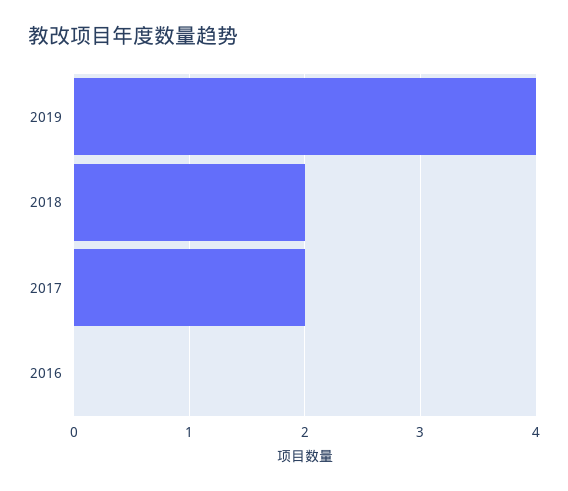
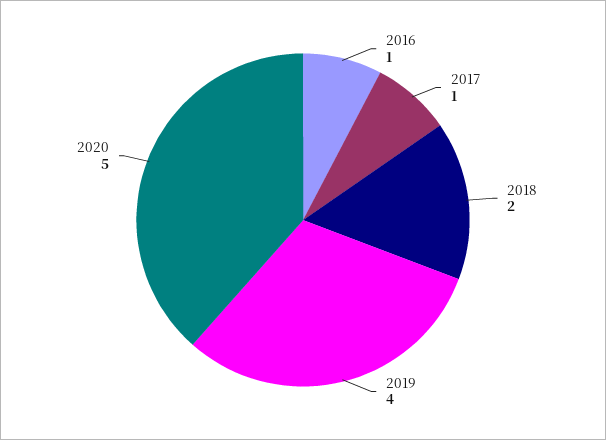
2017: 2 -> 1
2016: 0 -> 1
2020: none -> 5

